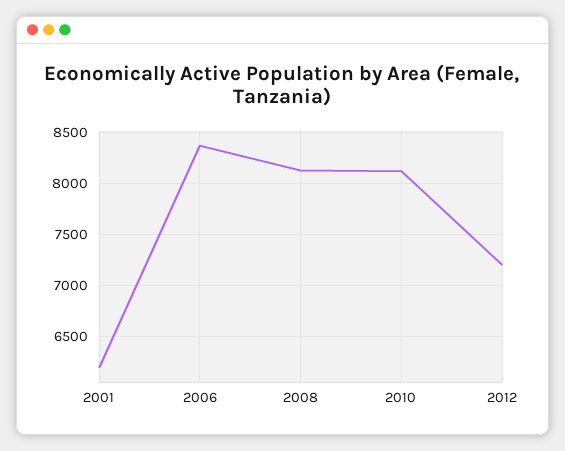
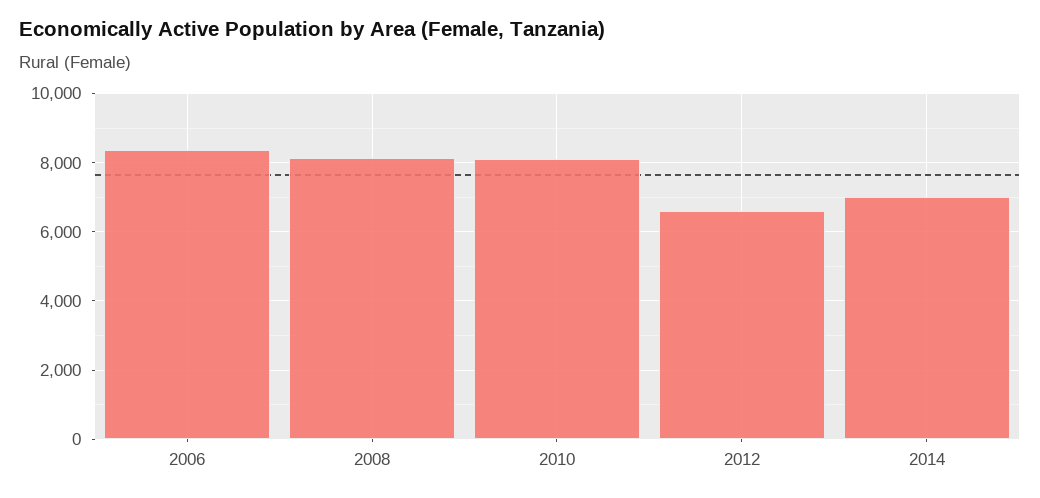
2001: 6200 -> none
2012: 7200 -> 6600
2014: none -> 7000

